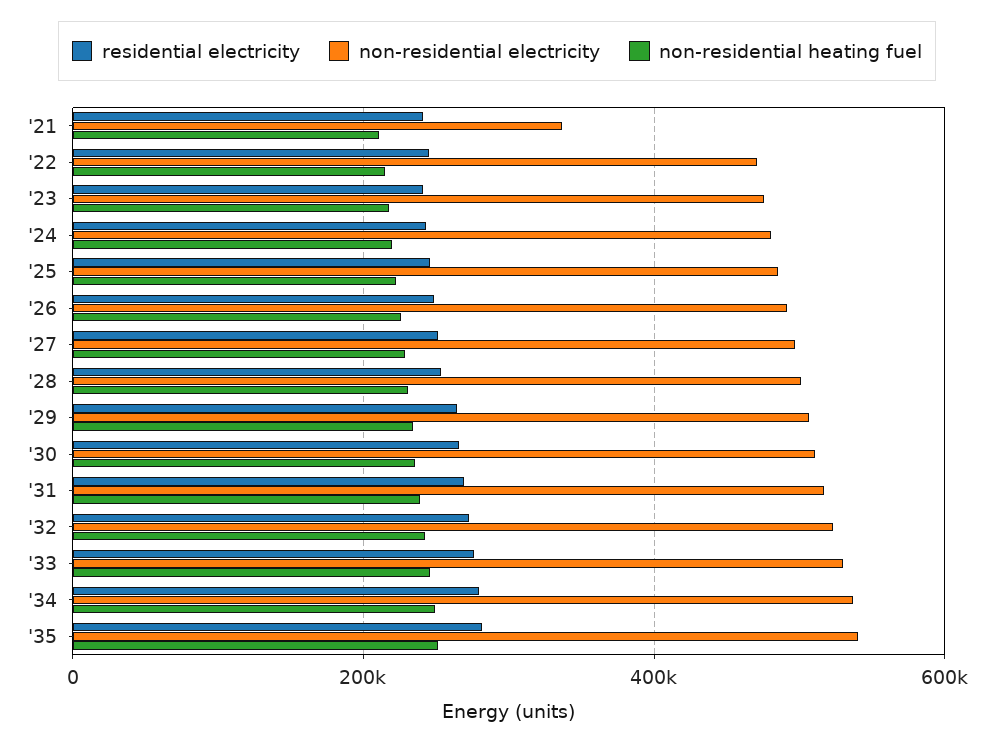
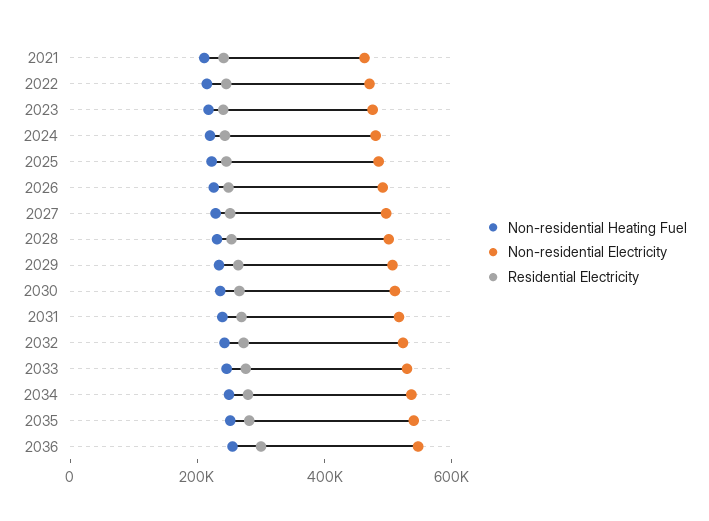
non-residential electricity, '21: 340000 -> 450000
non-residential heating fuel, 2036: none -> 250000
non-residential electricity, 2036: none -> 550000
residential electricity, 2036: none -> 300000

